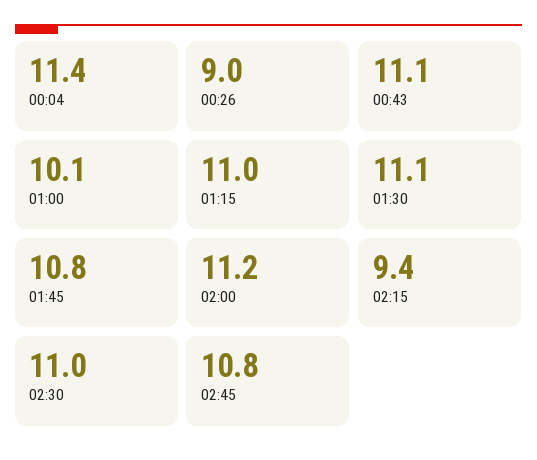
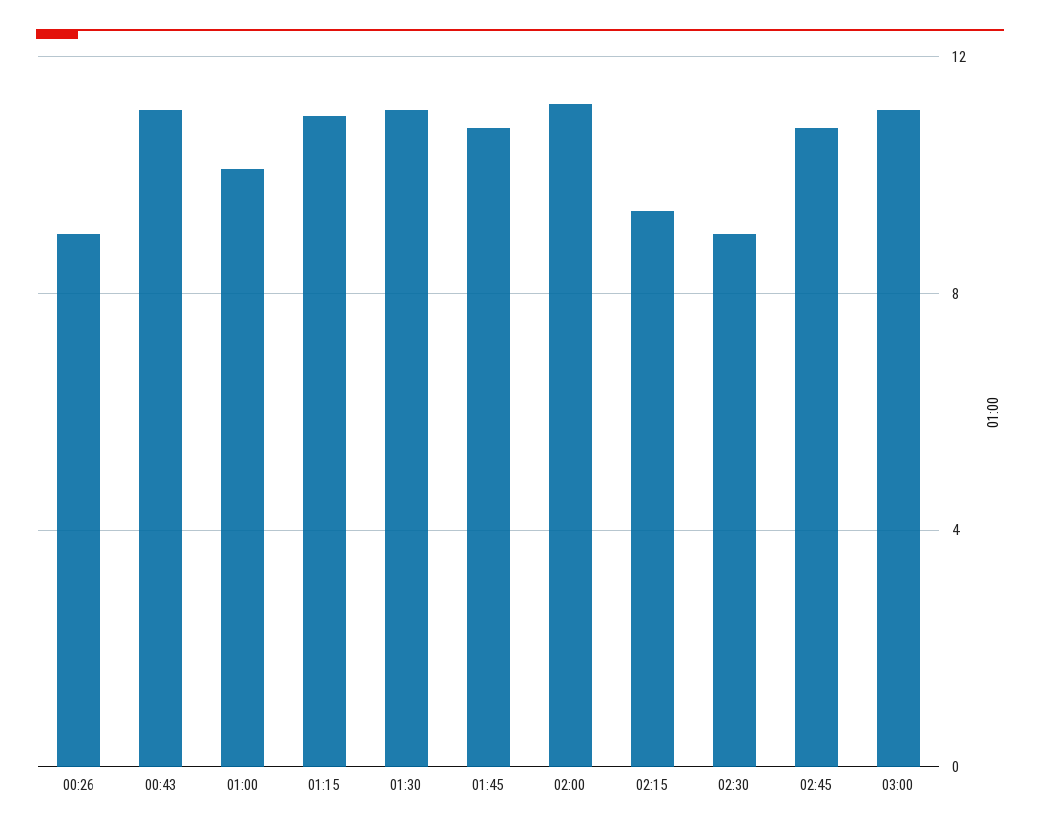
00:04: 11.4 -> none
02:30: 11 -> 9
03:00: none -> 11

